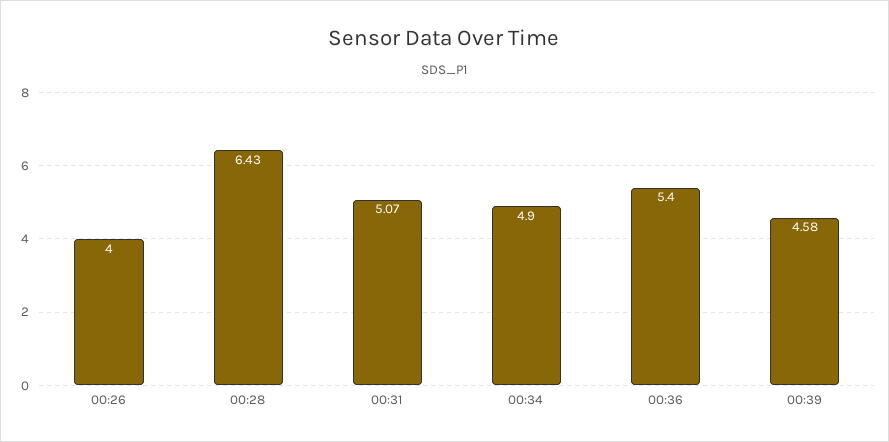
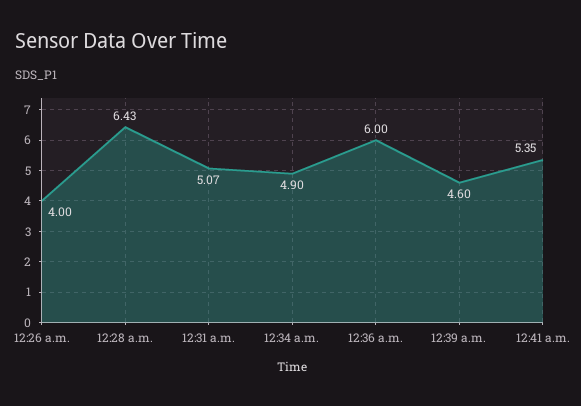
00:36: 5.4 -> 6
00:39: 4.58 -> 4.6
12:41 a.m.: none -> 5.35

